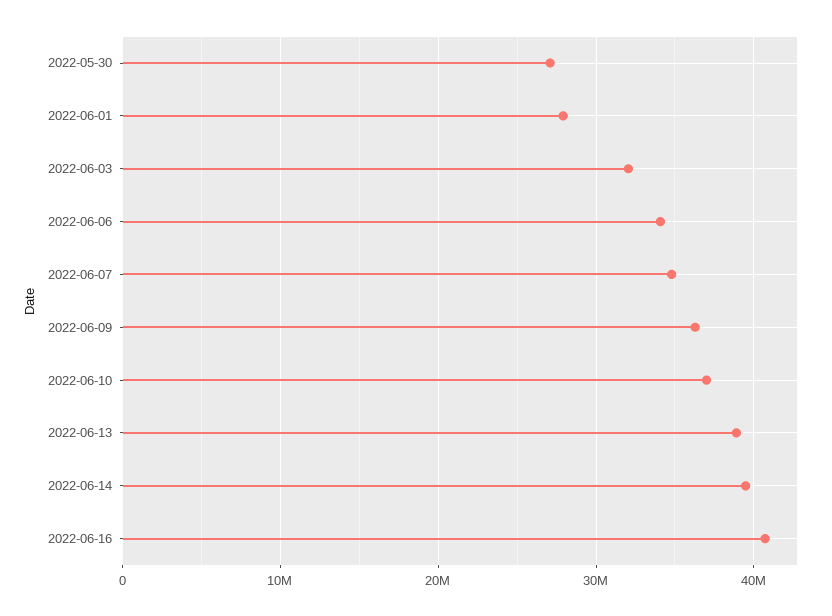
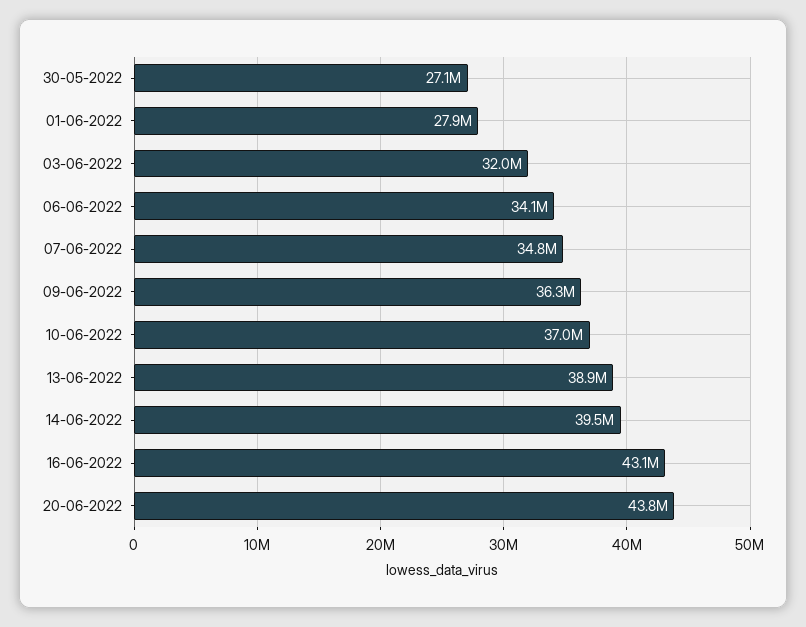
2022-06-16: 41000000 -> 43100000
20-06-2022: none -> 43800000

